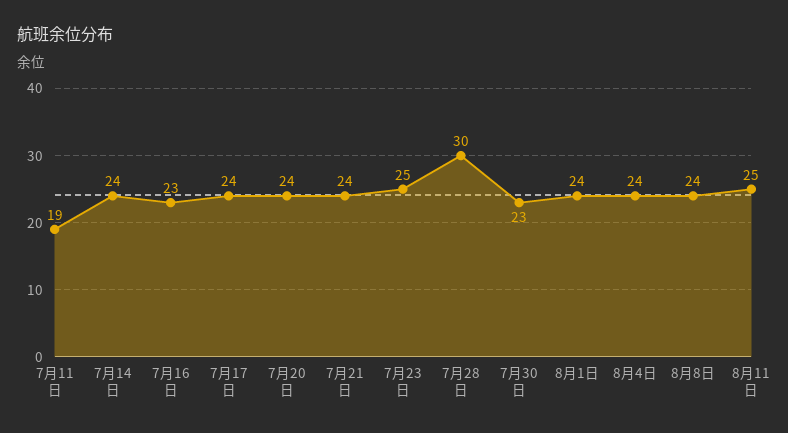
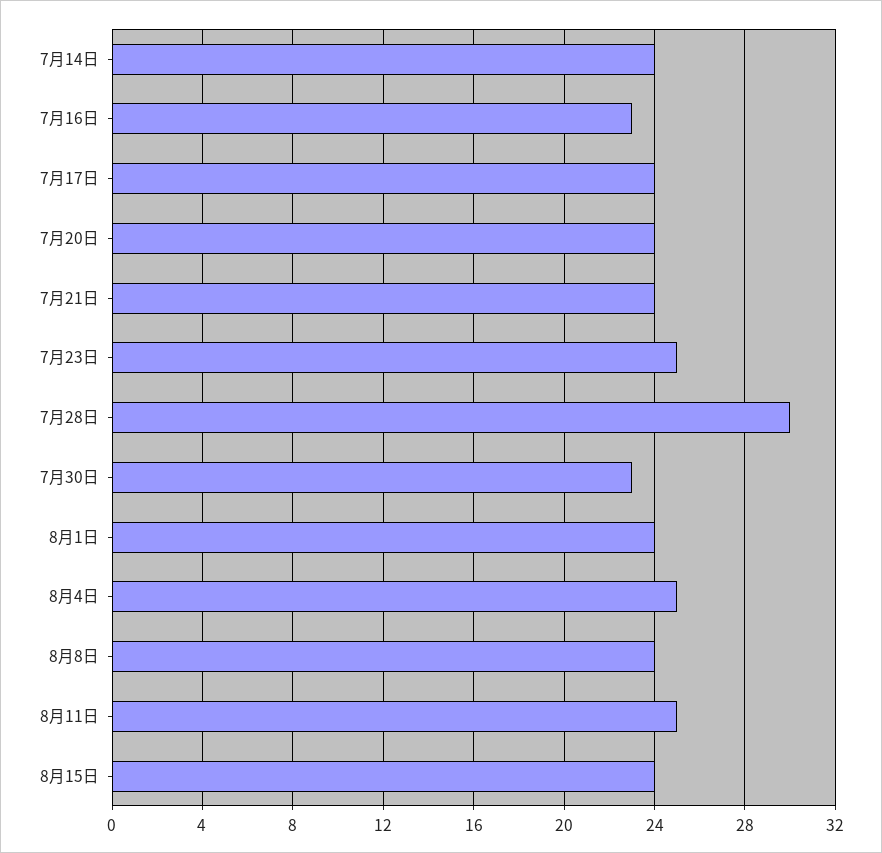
7月11日: 19 -> none
8月4日: 24 -> 25
8月15日: none -> 24

